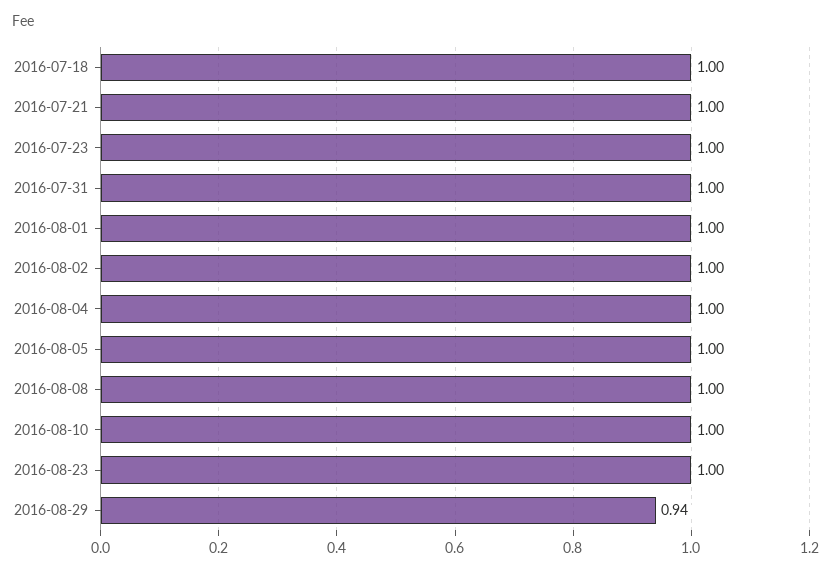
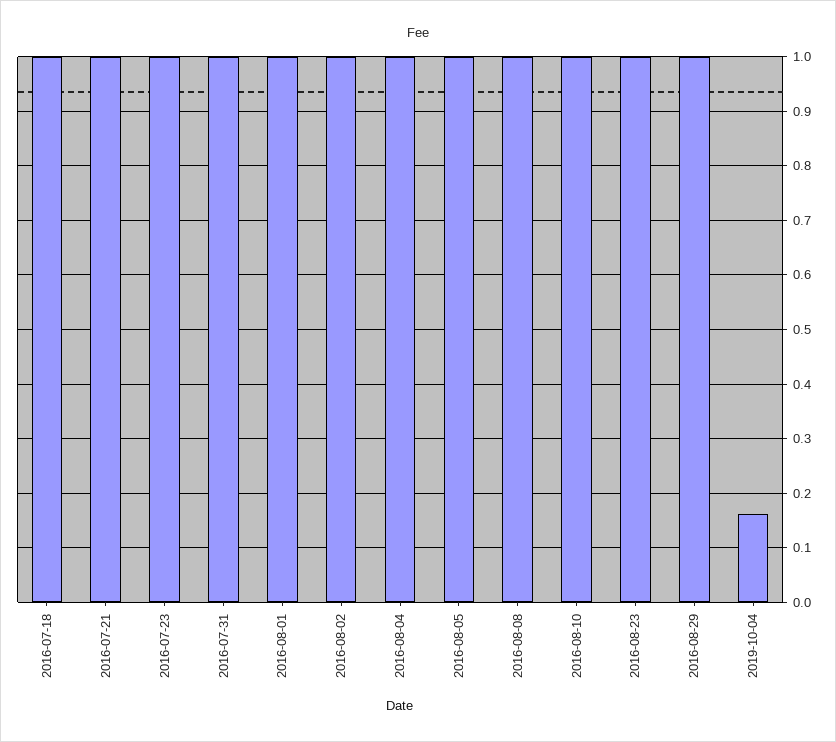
2016-08-29: 0.94 -> 1
2019-10-04: none -> 0.16

